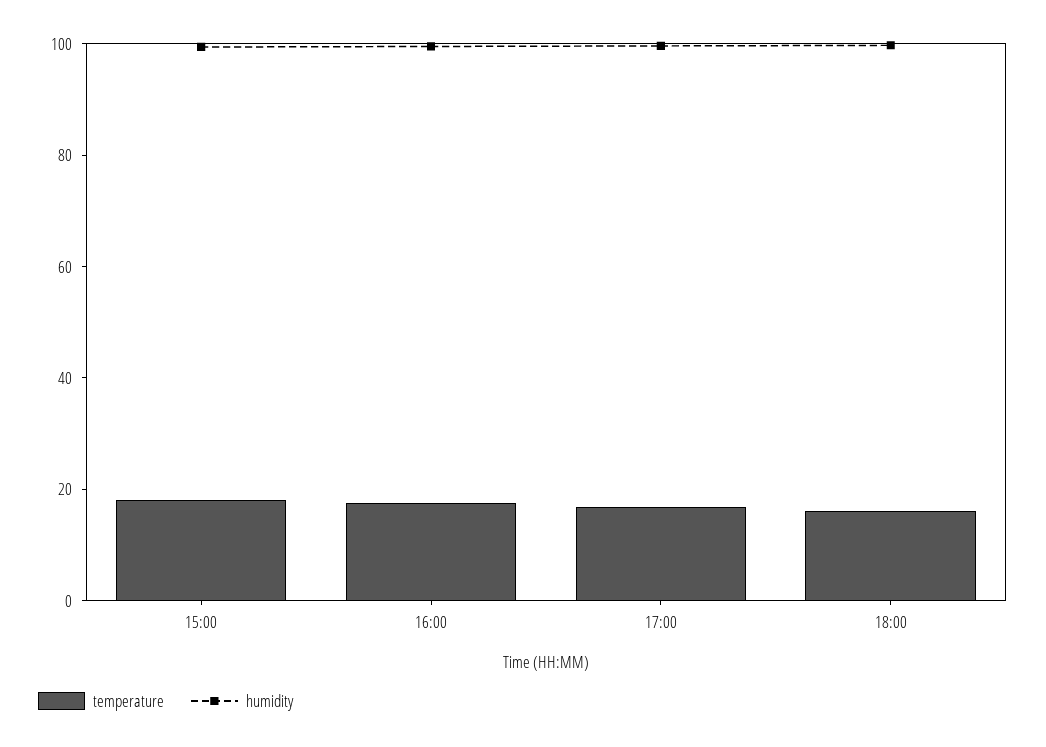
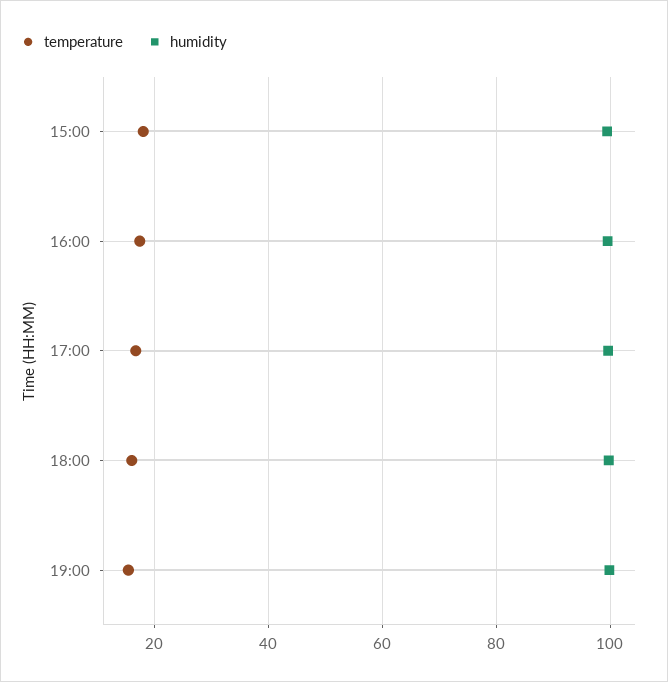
temperature, 19:00: none -> 16
humidity, 19:00: none -> 100

